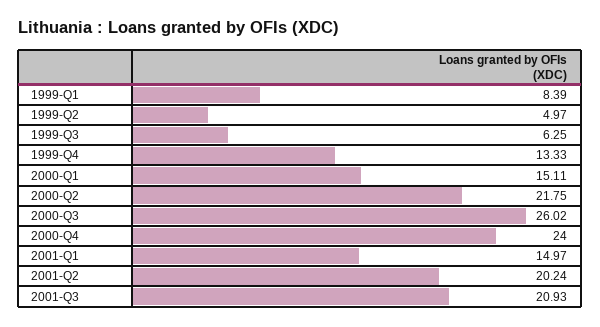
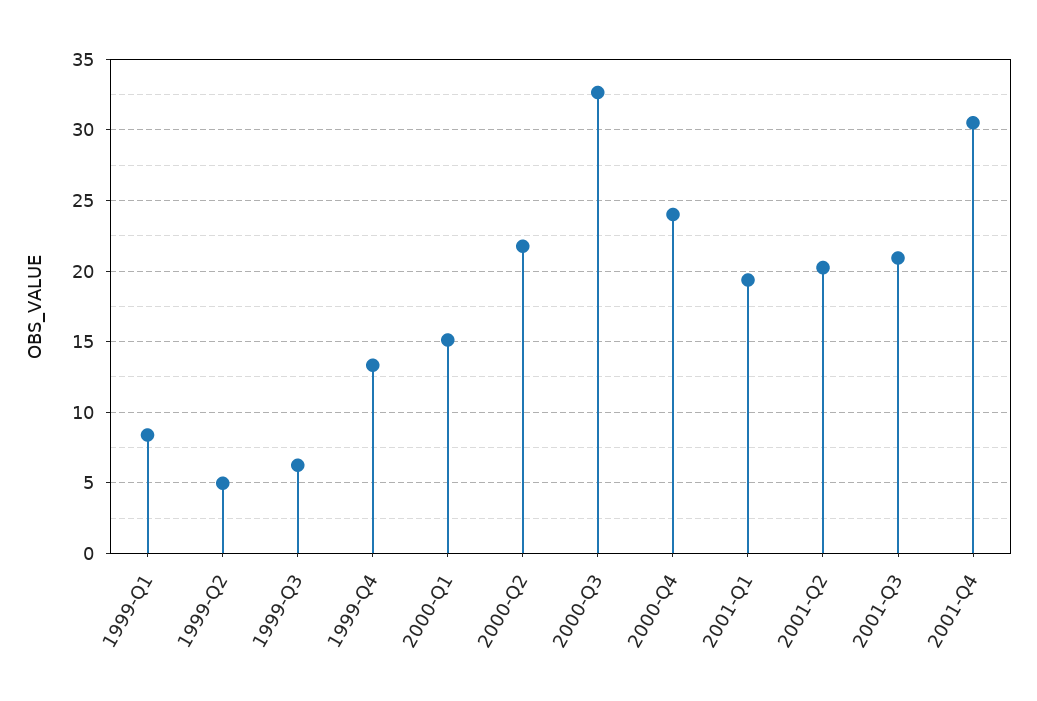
2000-Q3: 26.02 -> 32.5
2001-Q1: 14.97 -> 19.5
2001-Q4: none -> 30.5

